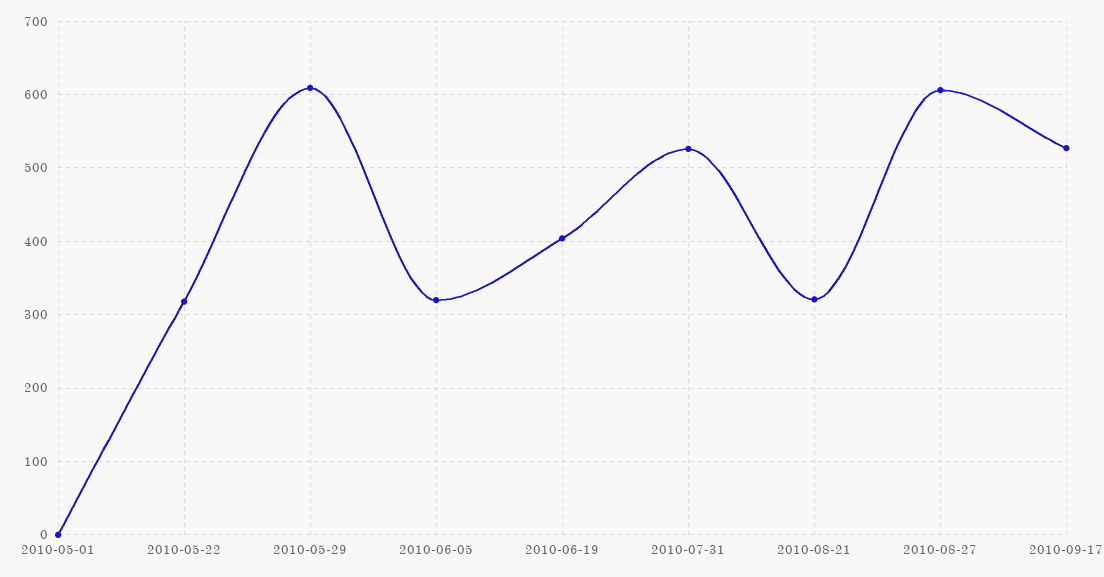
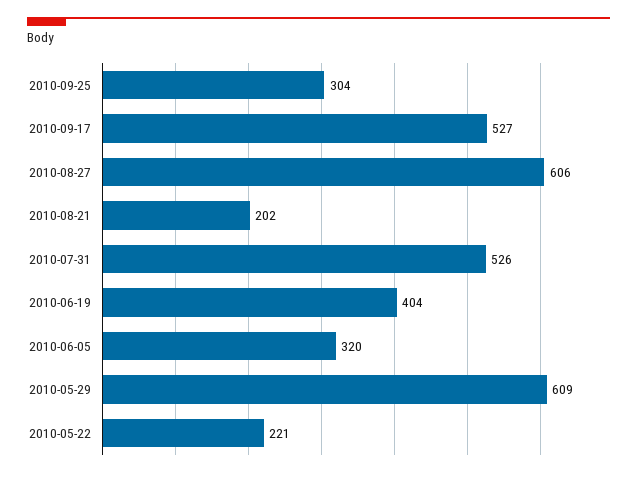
2010-05-01: 0 -> none
2010-05-22: 320 -> 221
2010-08-21: 320 -> 202
2010-09-25: none -> 304

